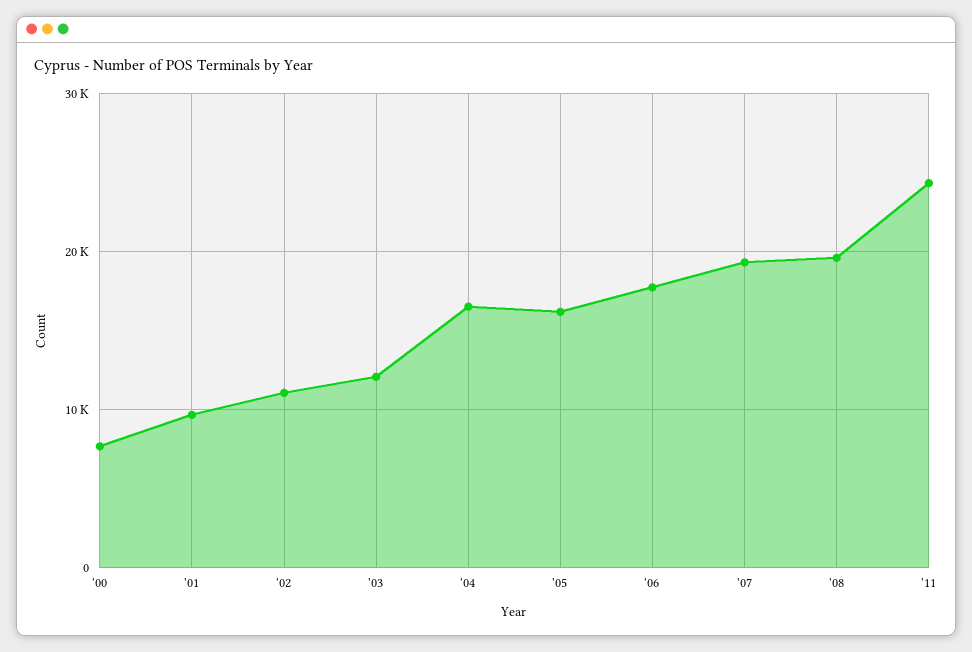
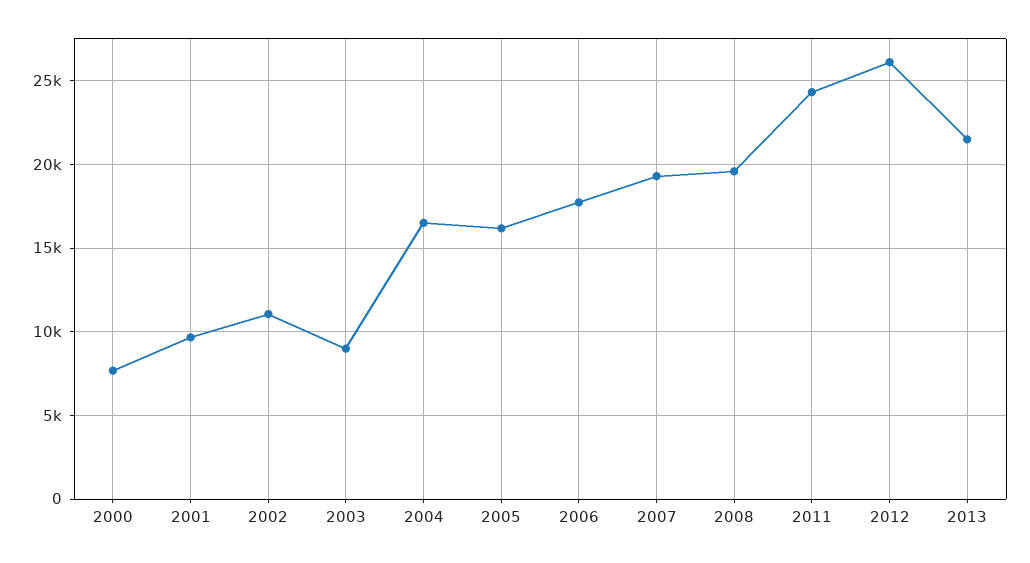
'03: 12000 -> 9000
2012: none -> 26000
2013: none -> 21500

